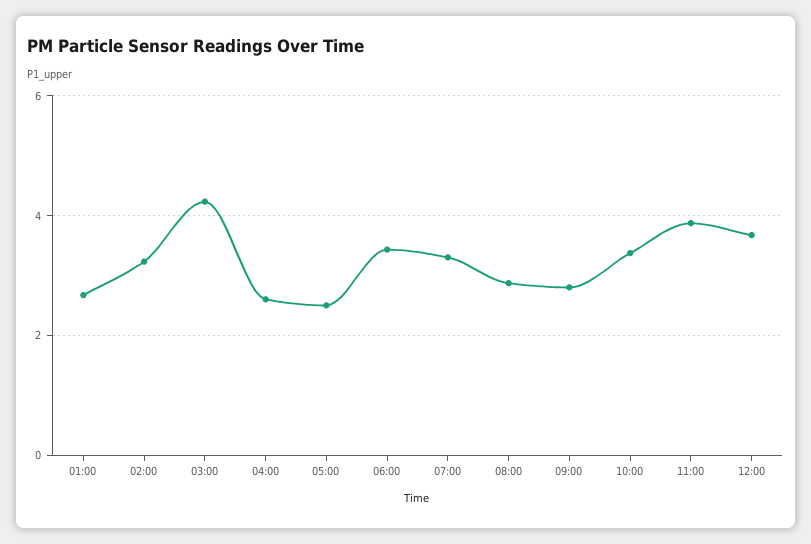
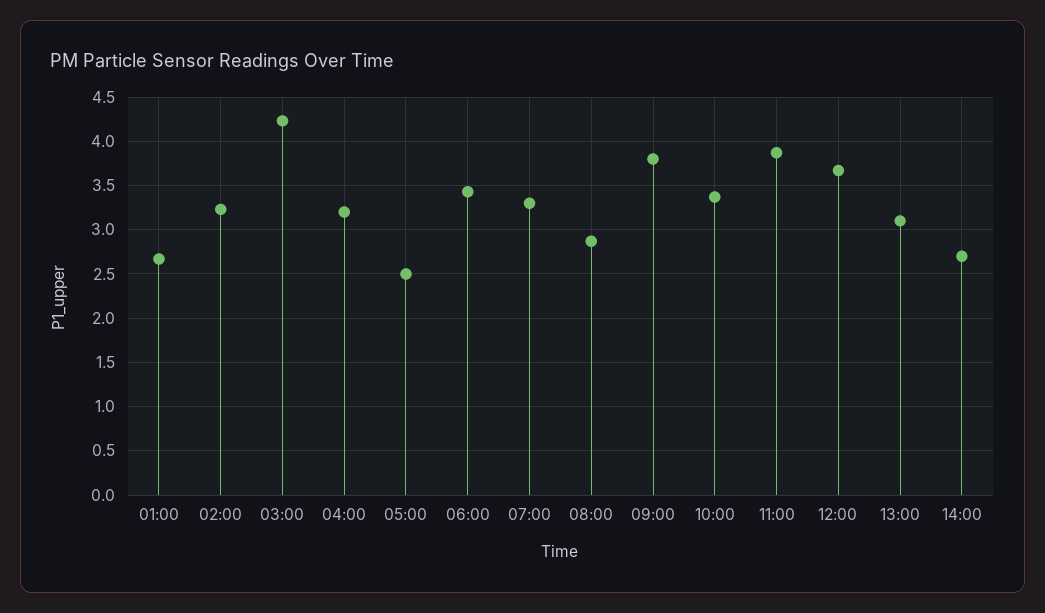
04:00: 2.6 -> 3.2
09:00: 2.8 -> 3.8
13:00: none -> 3.1
14:00: none -> 2.7

